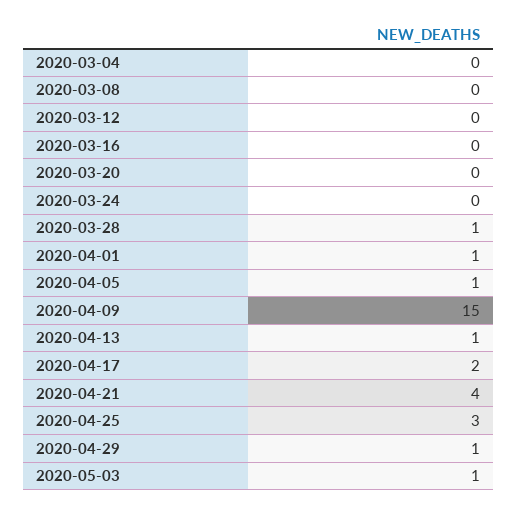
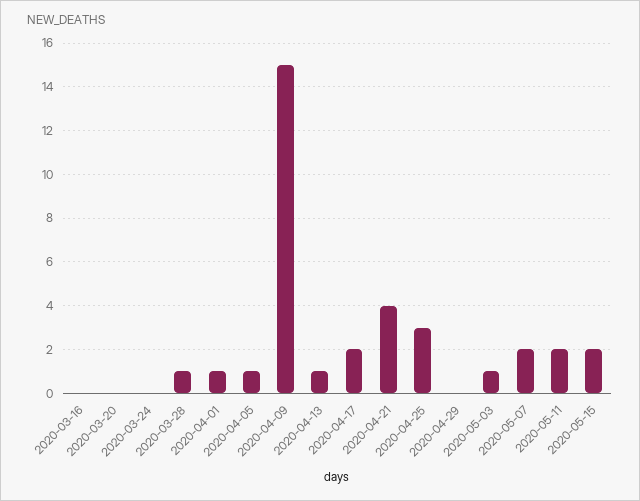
2020-03-04: 0 -> none
2020-03-08: 0 -> none
2020-03-12: 0 -> none
2020-04-29: 1 -> 0
2020-05-07: none -> 2
2020-05-11: none -> 2
2020-05-15: none -> 2

